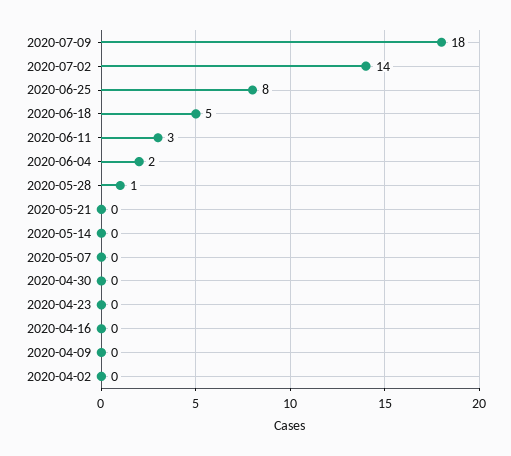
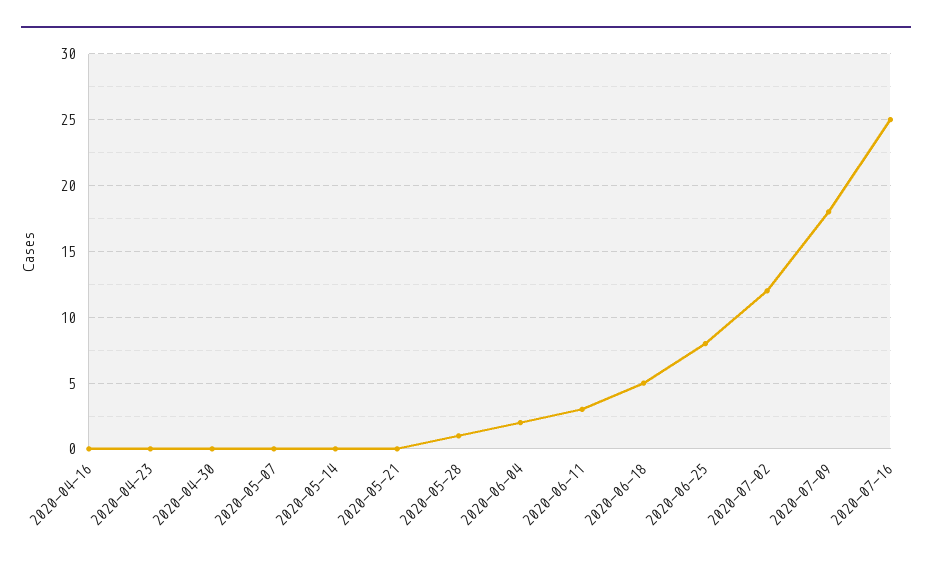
2020-07-02: 14 -> 12
2020-04-09: 0 -> none
2020-04-02: 0 -> none
2020-07-16: none -> 25

